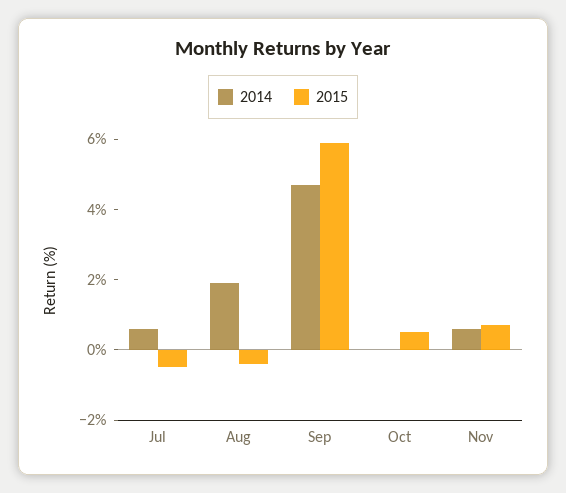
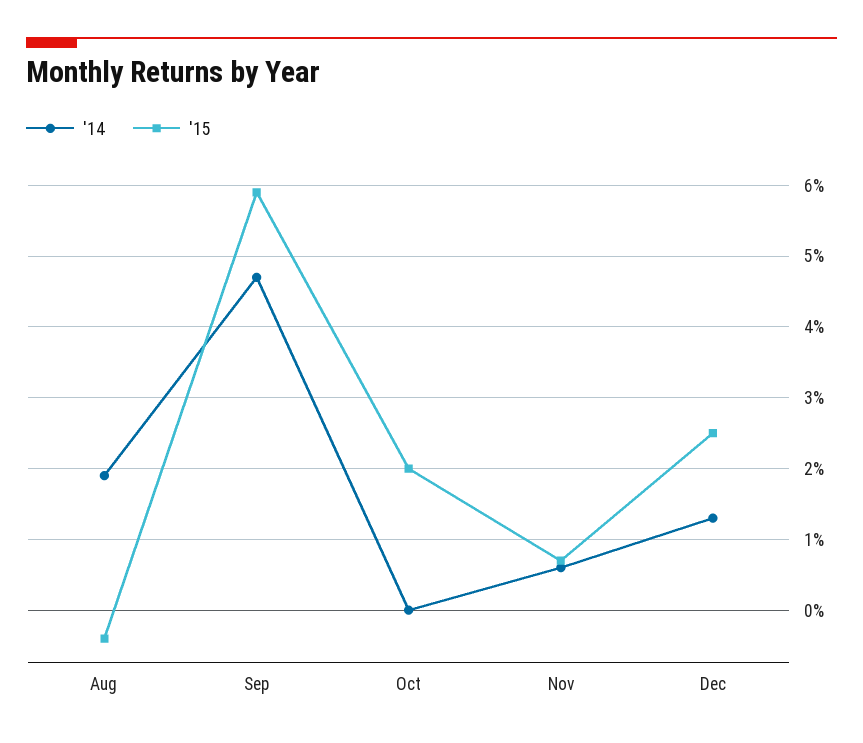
2014, Jul: 0.5 -> none
2015, Jul: -0.5 -> none
2015, Oct: 0.5 -> 2
2014, Dec: none -> 1.3
2015, Dec: none -> 2.5

